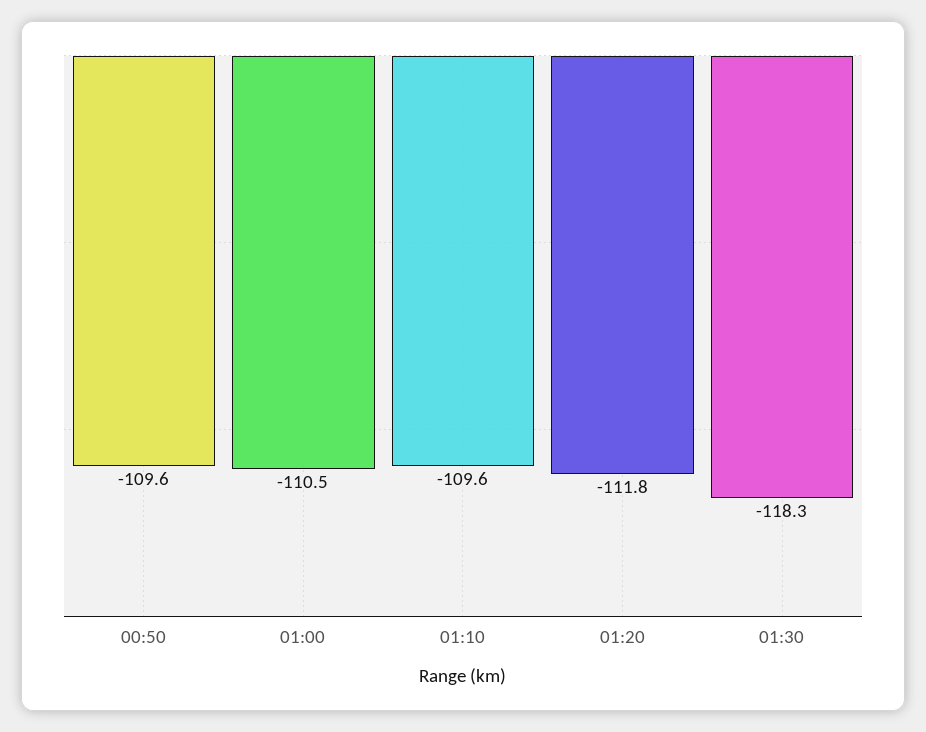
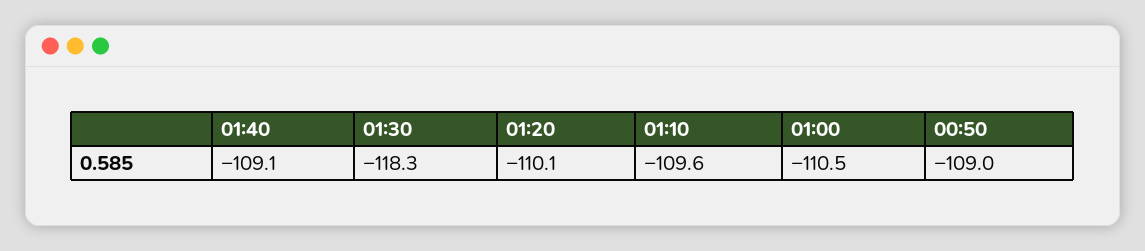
00:50: -109.6 -> -109
01:20: -111.8 -> -110.1
01:40: none -> -109.1

